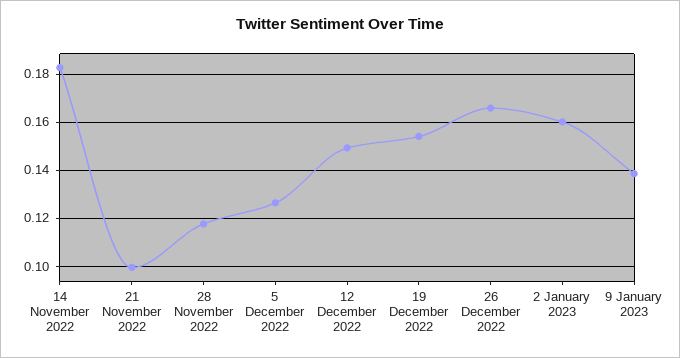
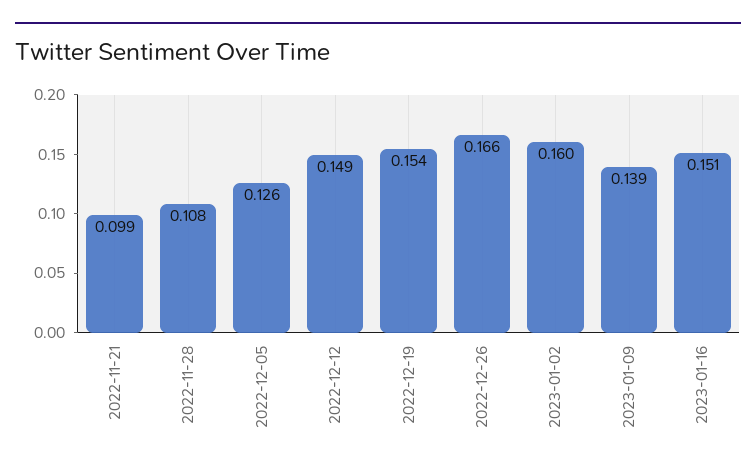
14 November 2022: 0.1825 -> none
28 November 2022: 0.1175 -> 0.108
2023-01-16: none -> 0.151

